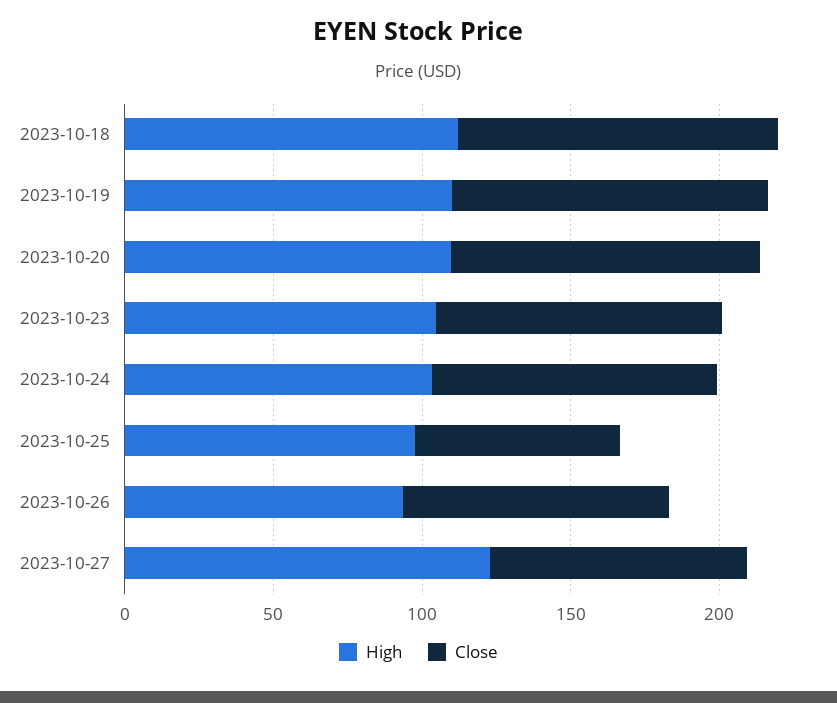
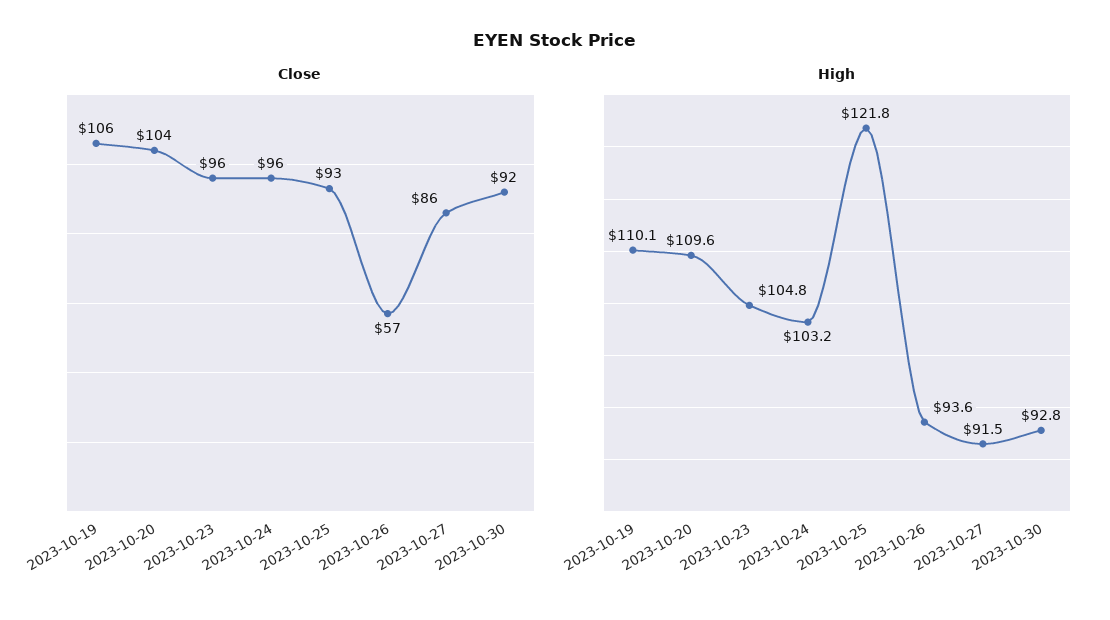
High, 2023-10-18: 110 -> none
Close, 2023-10-18: 110 -> none
High, 2023-10-25: 100 -> 121.8
Close, 2023-10-25: 70 -> 93
Close, 2023-10-26: 90 -> 57
High, 2023-10-27: 120 -> 91.5
Close, 2023-10-30: none -> 92
High, 2023-10-30: none -> 92.8

